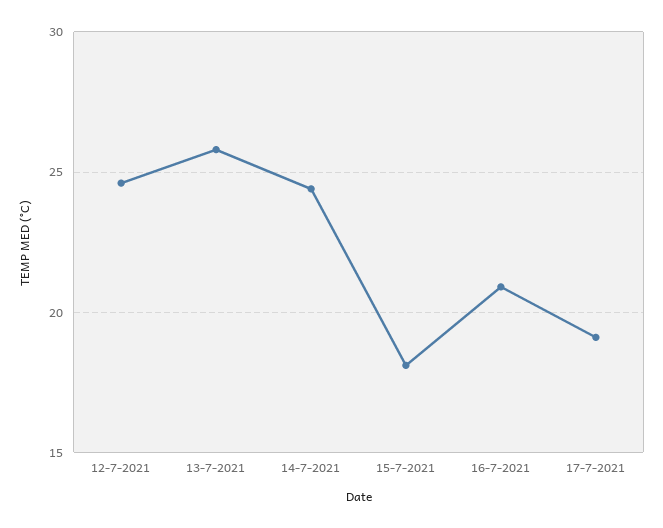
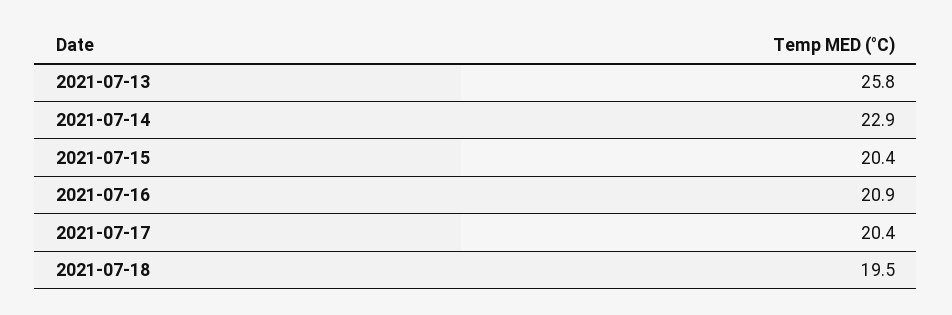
12-7-2021: 24.5 -> none
14-7-2021: 24.5 -> 22.9
15-7-2021: 18 -> 20.4
17-7-2021: 19 -> 20.4
2021-07-18: none -> 19.5

